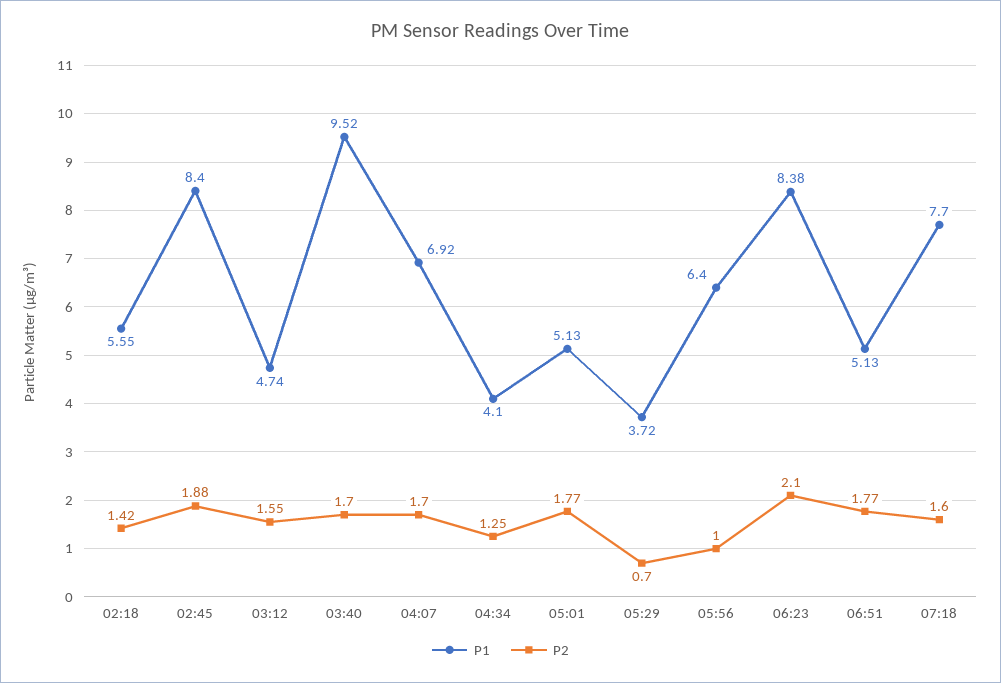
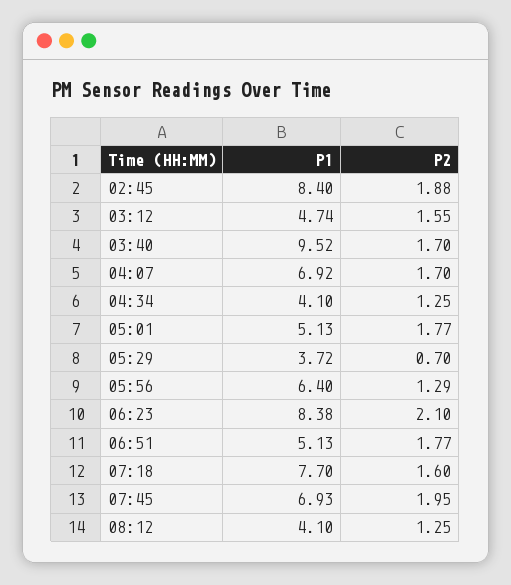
P1, 02:18: 5.55 -> none
P2, 02:18: 1.42 -> none
P2, 05:56: 1 -> 1.29
P1, 07:45: none -> 6.93
P2, 07:45: none -> 1.95
P1, 08:12: none -> 4.1
P2, 08:12: none -> 1.25

